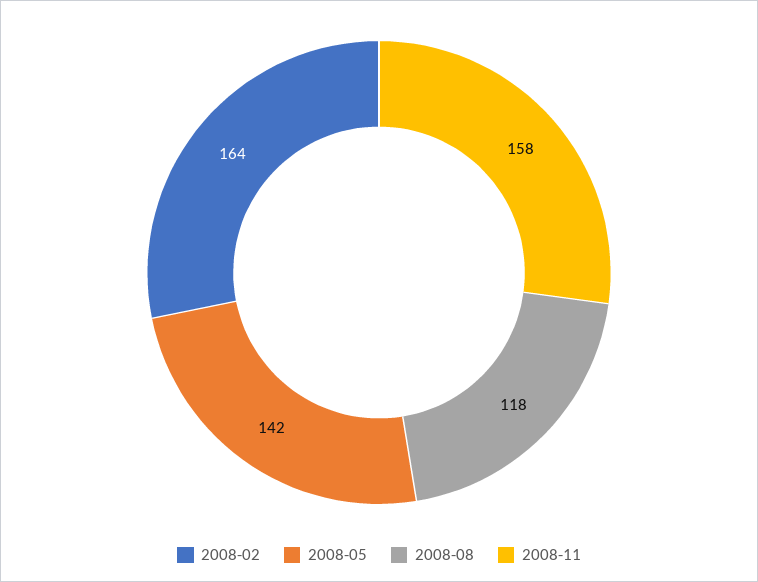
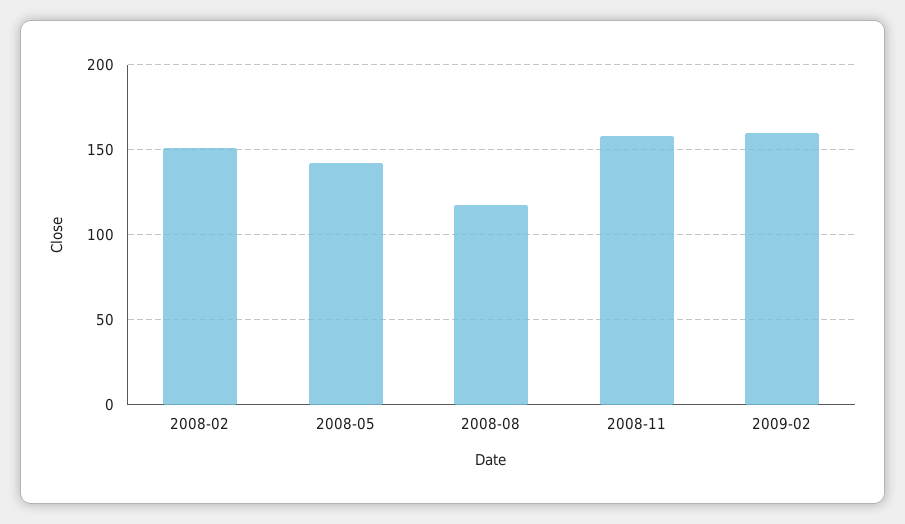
2008-02: 164 -> 150
2009-02: none -> 160

